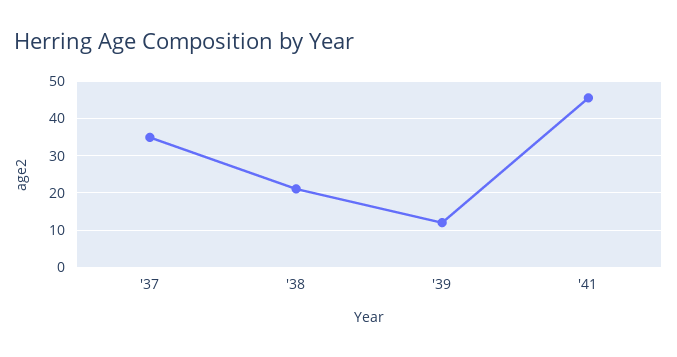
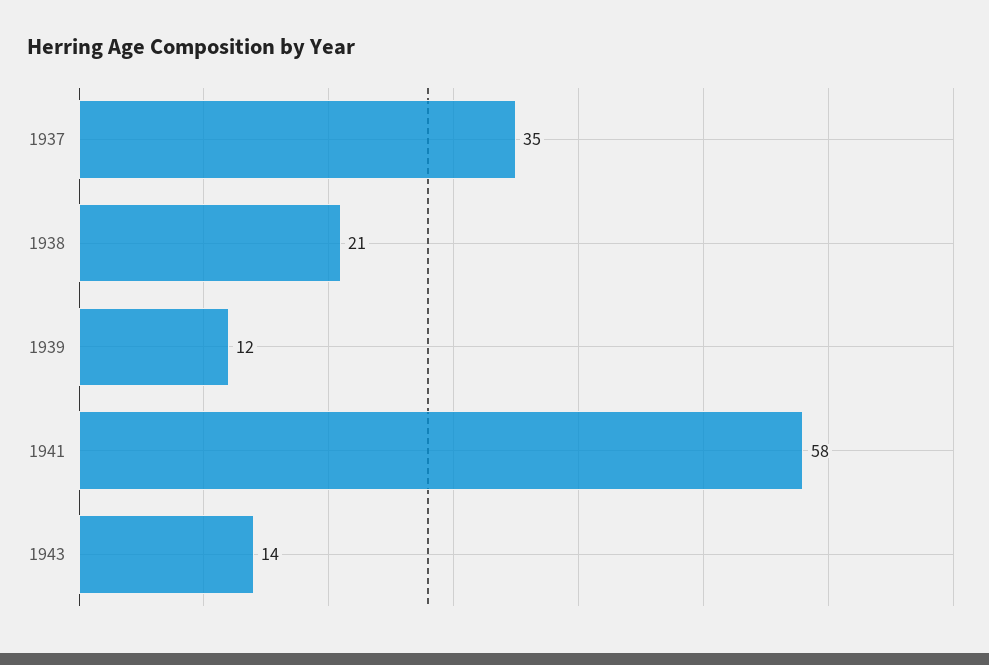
'41: 46 -> 58
1943: none -> 14

